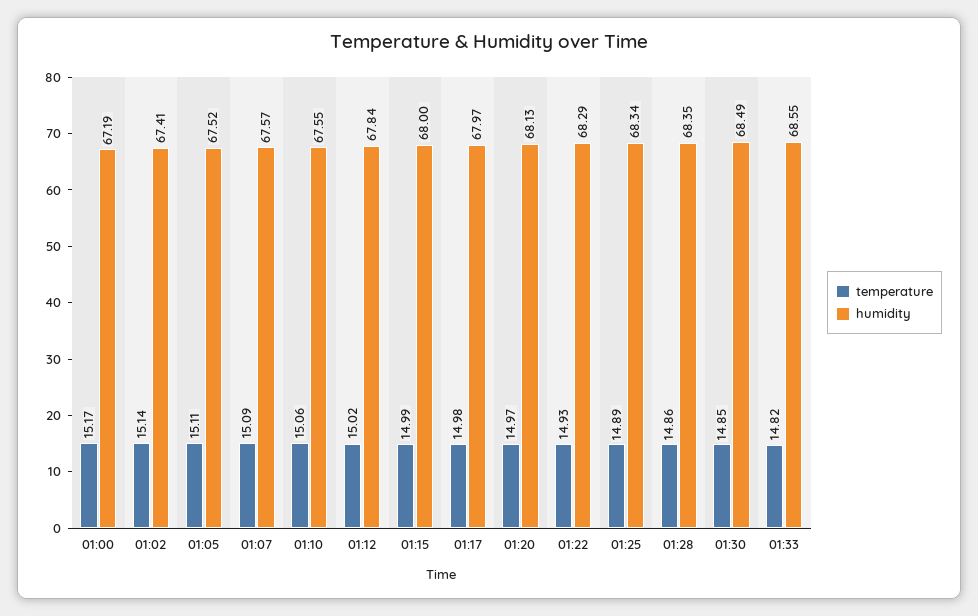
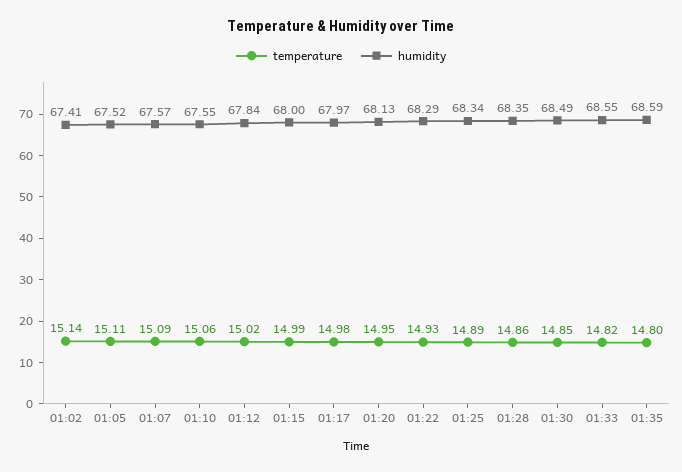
temperature, 01:00: 15.17 -> none
humidity, 01:00: 67.19 -> none
temperature, 01:20: 14.97 -> 14.95
temperature, 01:35: none -> 14.8
humidity, 01:35: none -> 68.59

